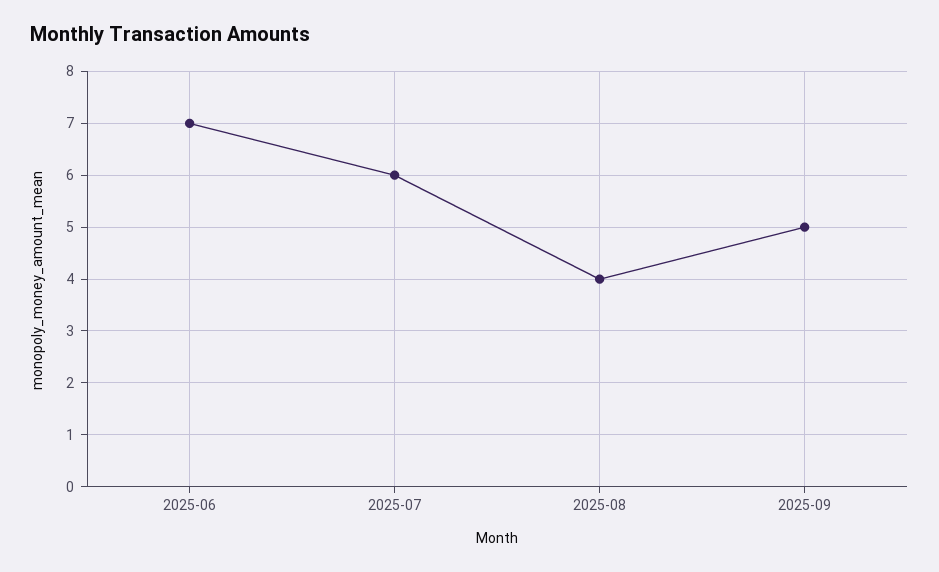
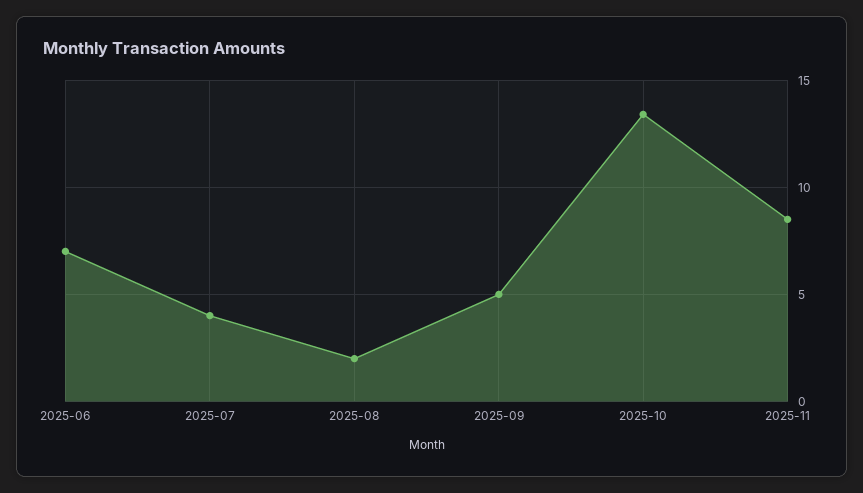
2025-07: 6 -> 4
2025-08: 4 -> 2
2025-10: none -> 13.5
2025-11: none -> 8.5

